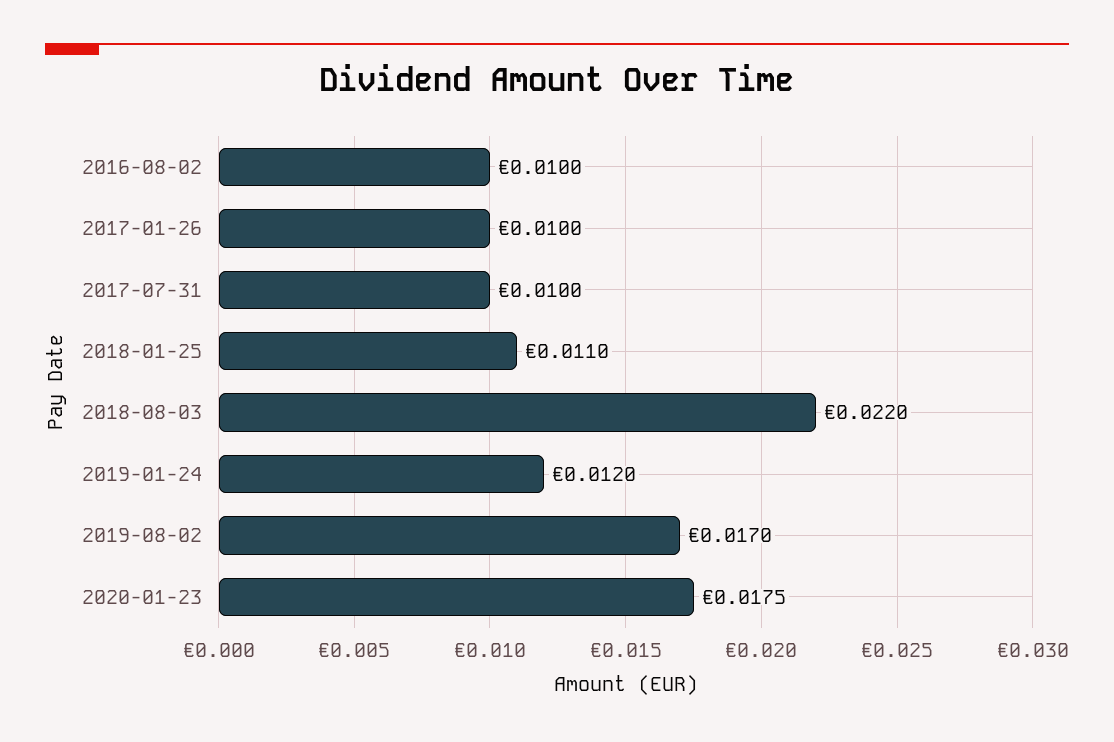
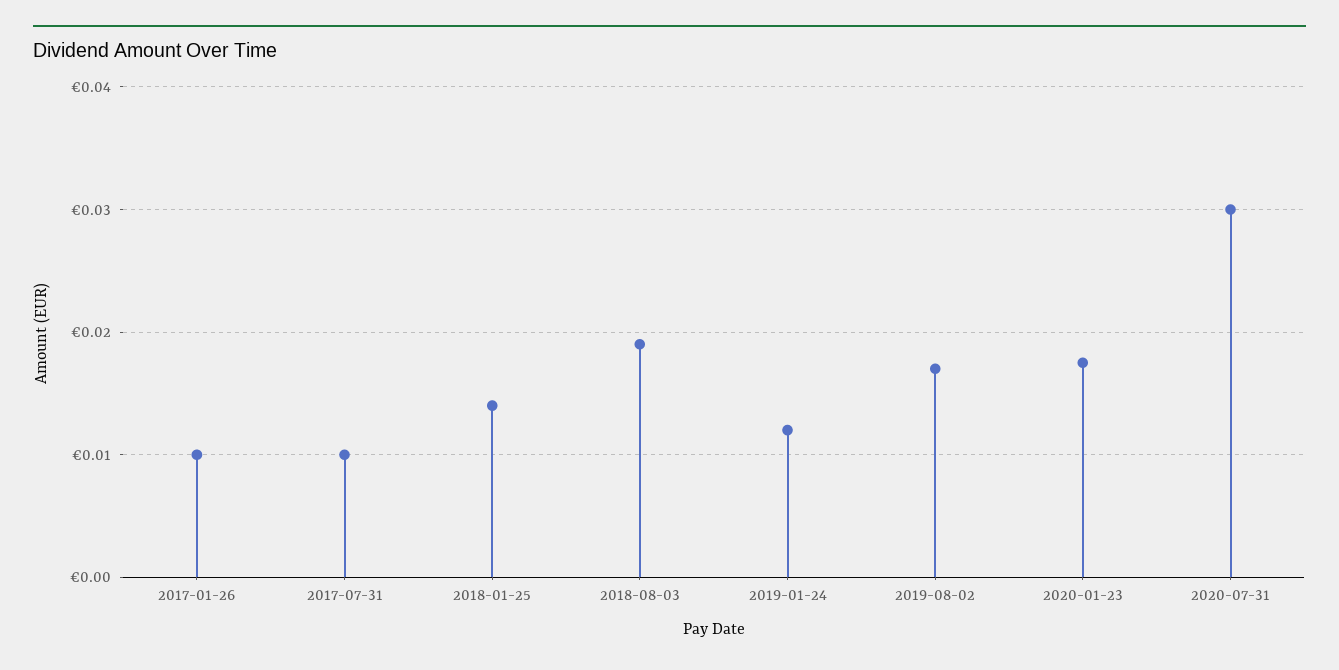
2016-08-02: 0.01 -> none
2018-01-25: 0.011 -> 0.014
2018-08-03: 0.022 -> 0.019
2020-07-31: none -> 0.03

